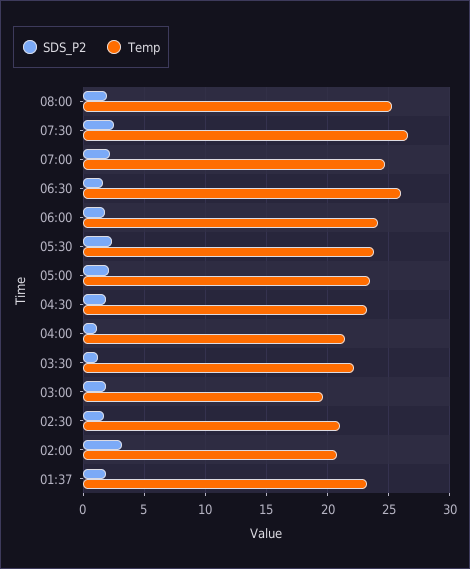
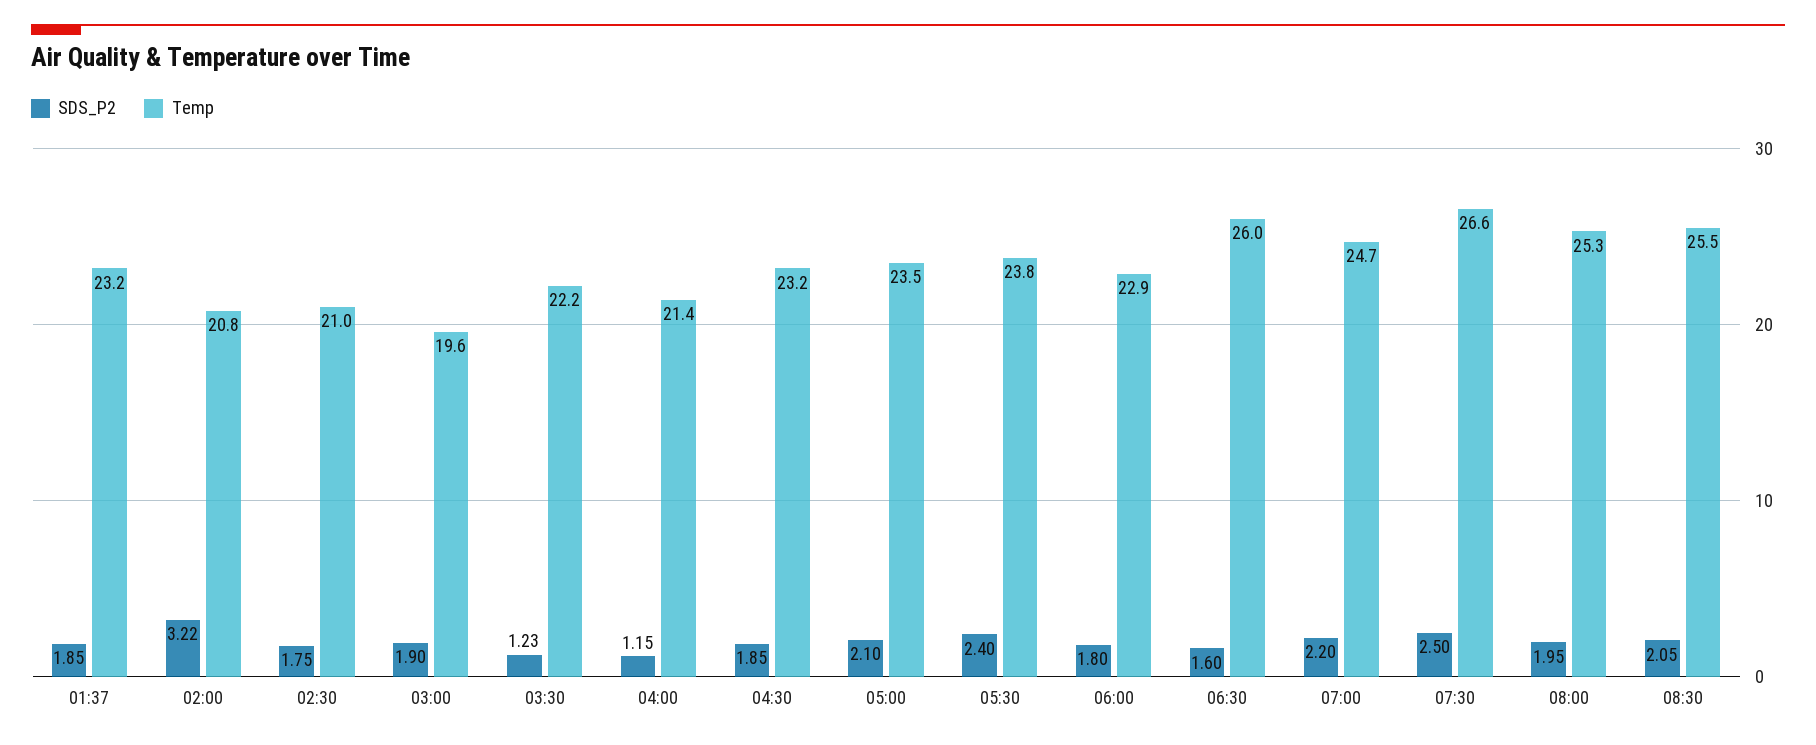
Temp, 06:00: 24 -> 22.9
SDS_P2, 08:30: none -> 2.05
Temp, 08:30: none -> 25.5

